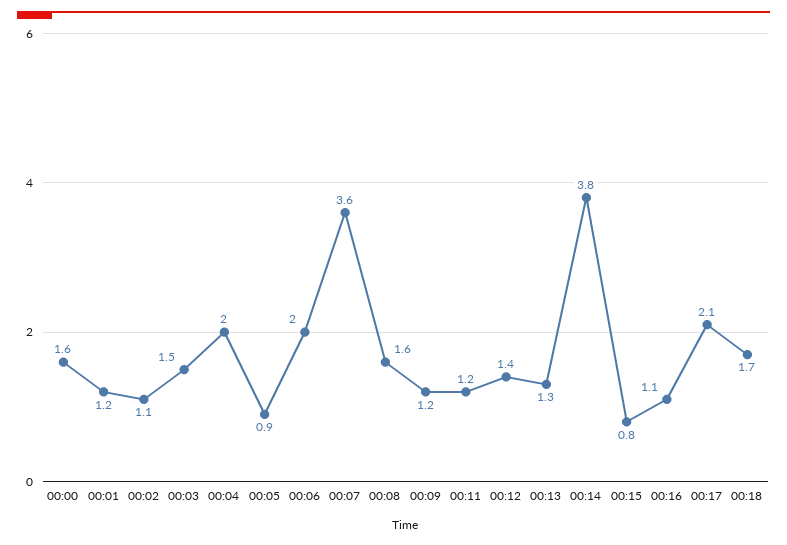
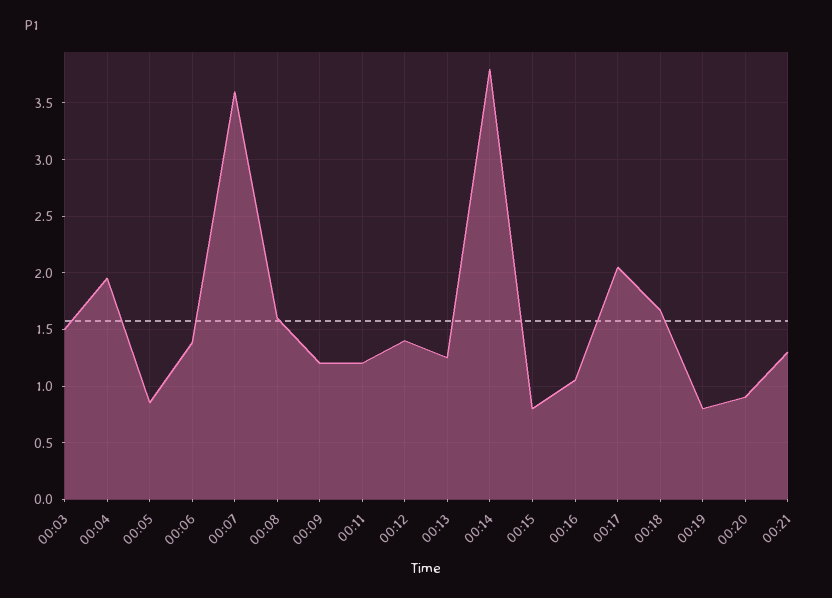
00:00: 1.6 -> none
00:01: 1.2 -> none
00:02: 1.1 -> none
00:06: 2 -> 1.4
00:19: none -> 0.8
00:20: none -> 0.9
00:21: none -> 1.3

